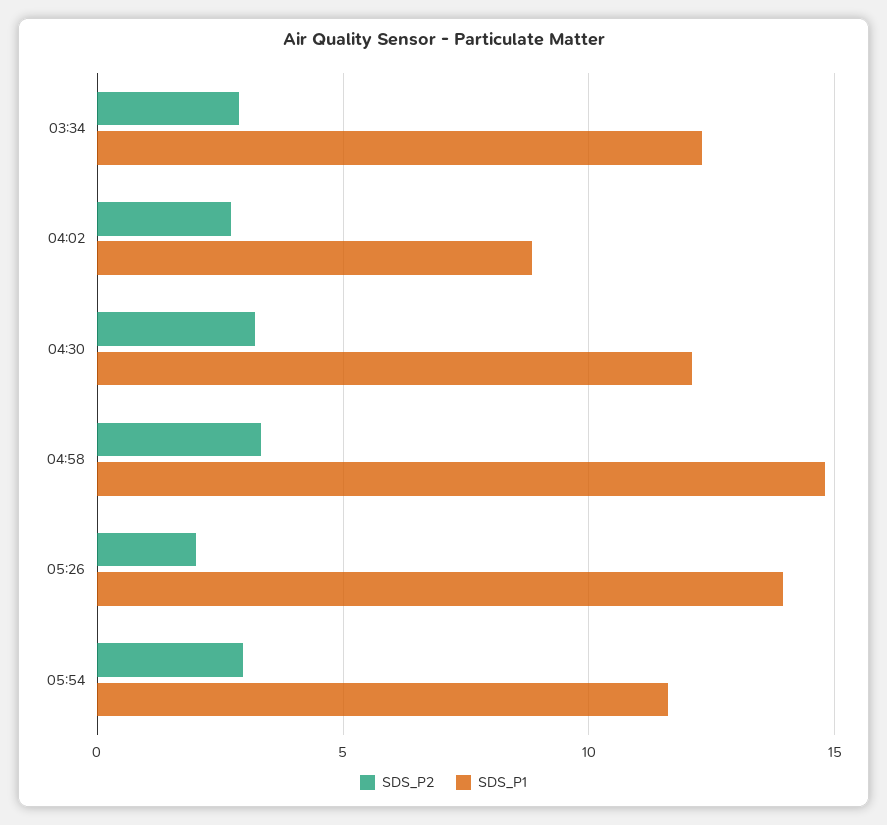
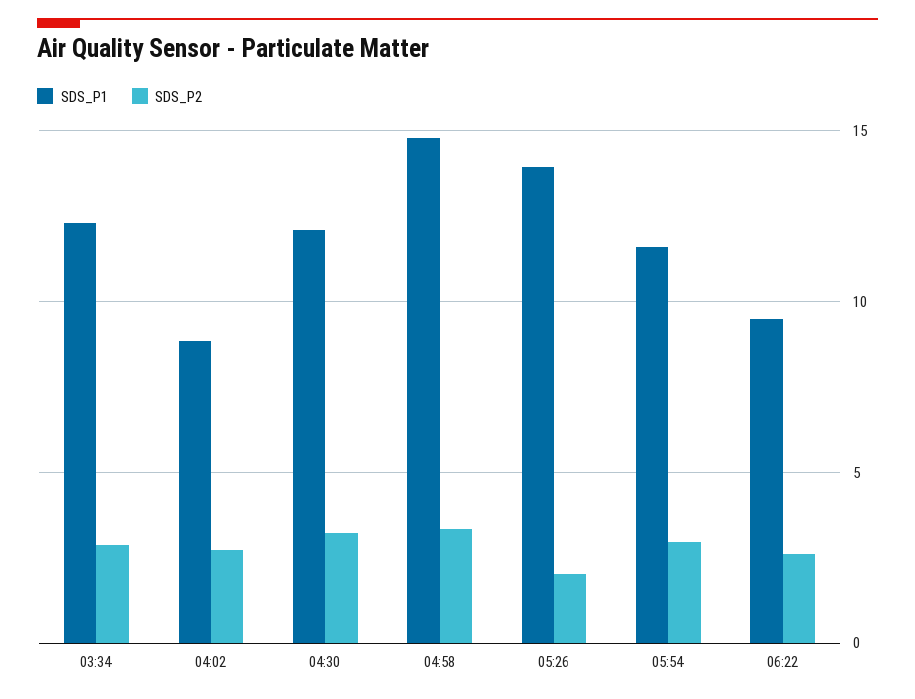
SDS_P1, 06:22: none -> 9.5
SDS_P2, 06:22: none -> 2.5

